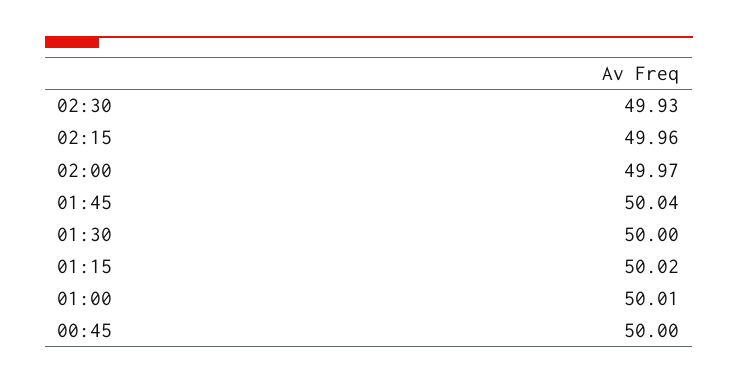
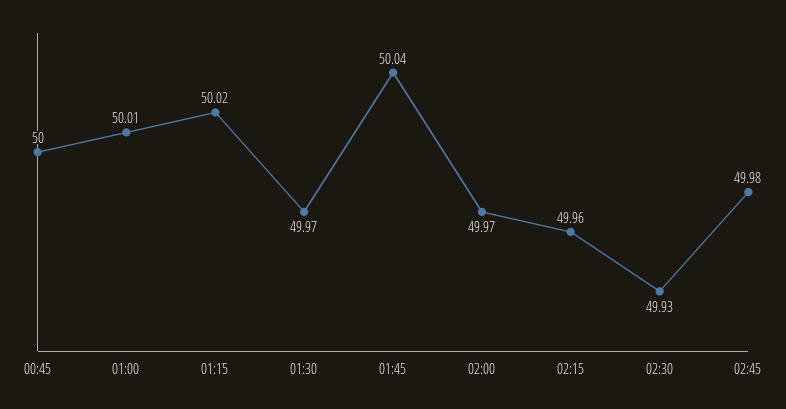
01:30: 50 -> 49.97
02:45: none -> 49.98

